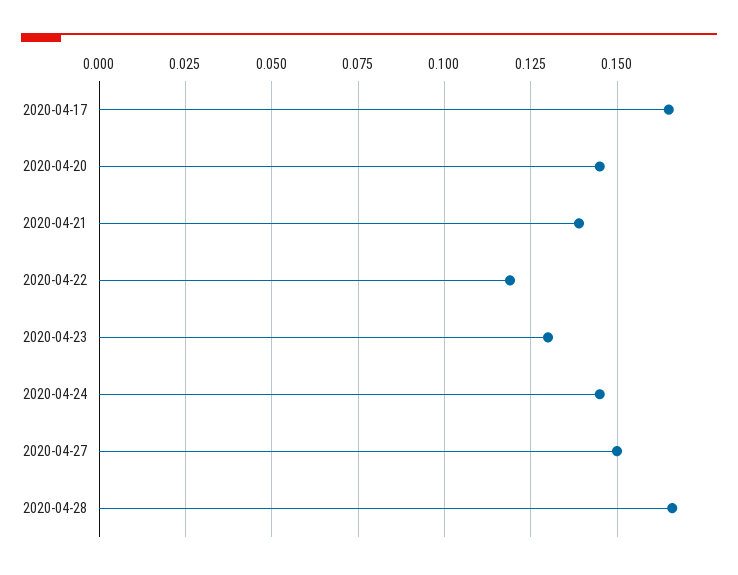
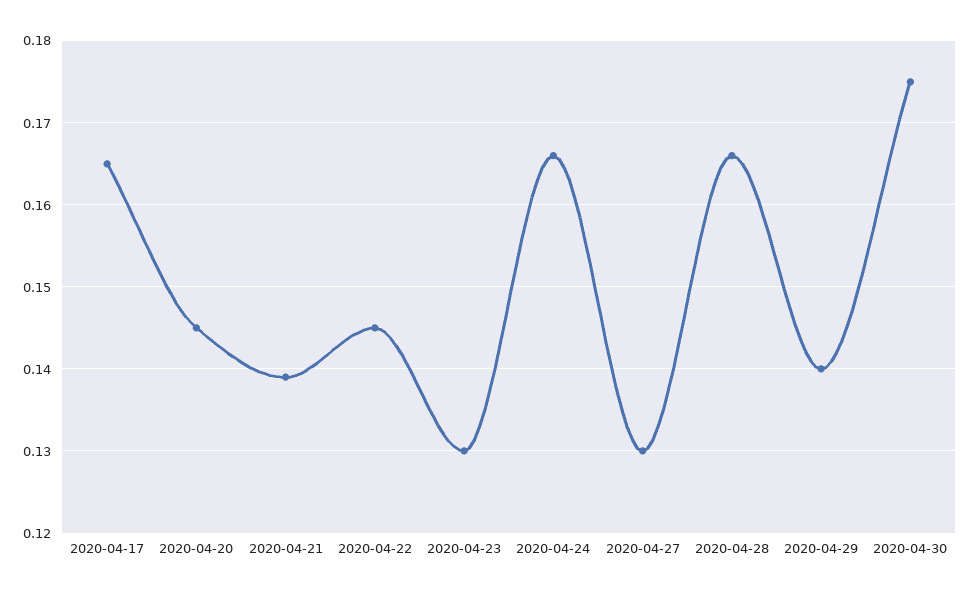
2020-04-22: 0.12 -> 0.145
2020-04-24: 0.145 -> 0.166
2020-04-27: 0.15 -> 0.13
2020-04-29: none -> 0.14
2020-04-30: none -> 0.175

